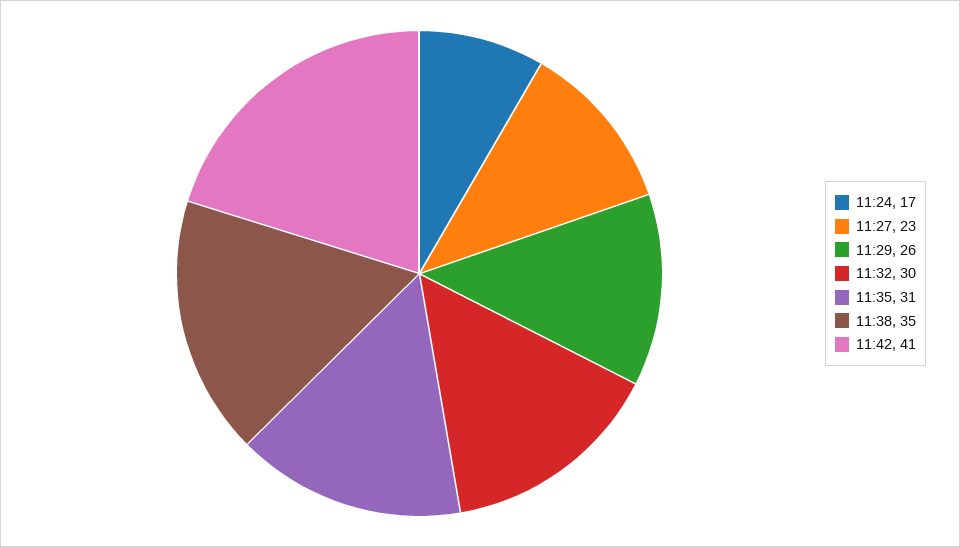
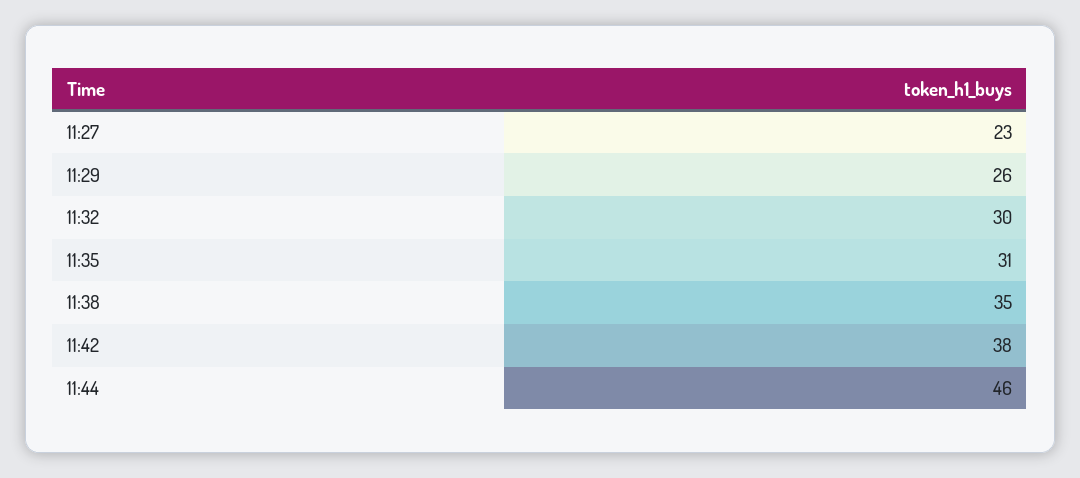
11:24: 17 -> none
11:42: 41 -> 38
11:44: none -> 46

